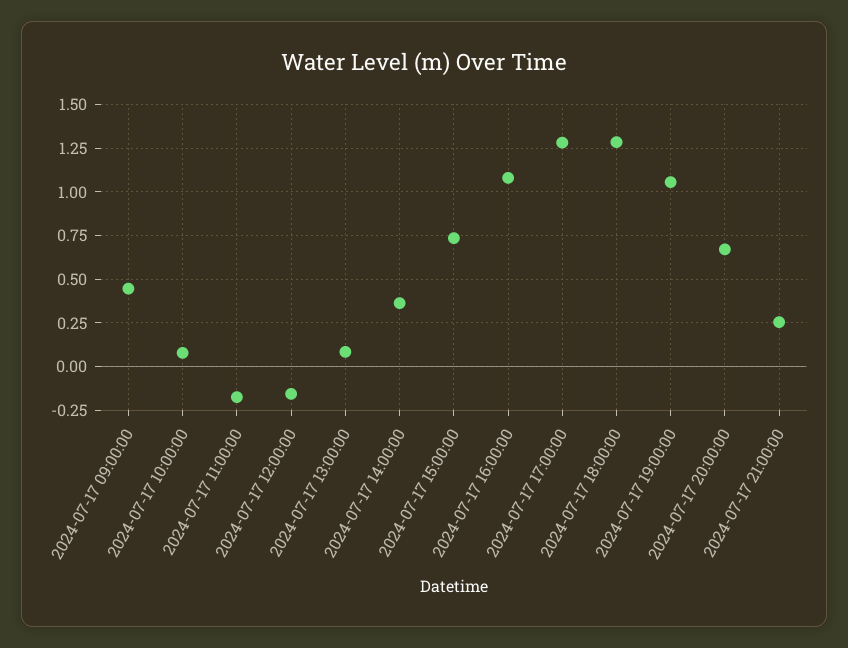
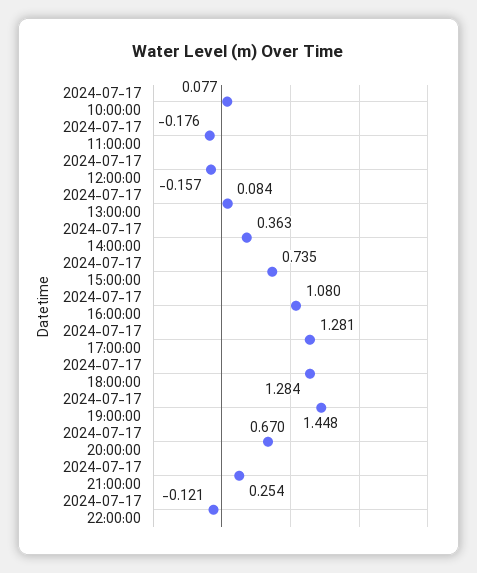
2024-07-17 09:00:00: 0.45 -> none
2024-07-17 19:00:00: 1.05 -> 1.448
2024-07-17 22:00:00: none -> -0.121

